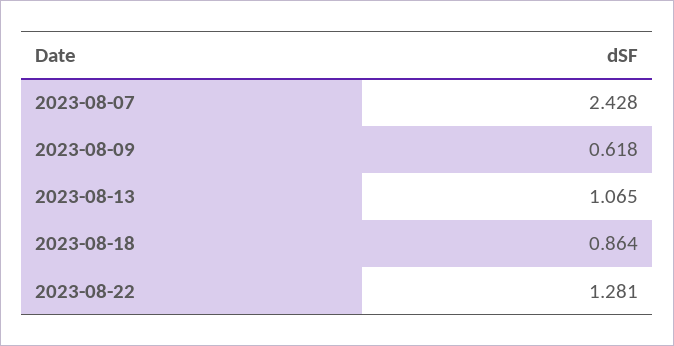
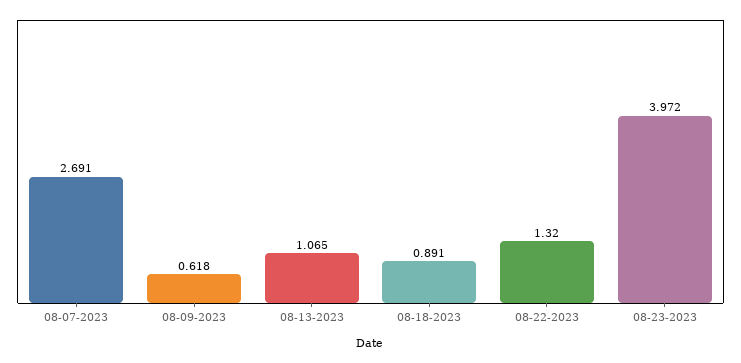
2023-08-07: 2.428 -> 2.691
2023-08-18: 0.864 -> 0.891
2023-08-22: 1.281 -> 1.32
08-23-2023: none -> 3.972

